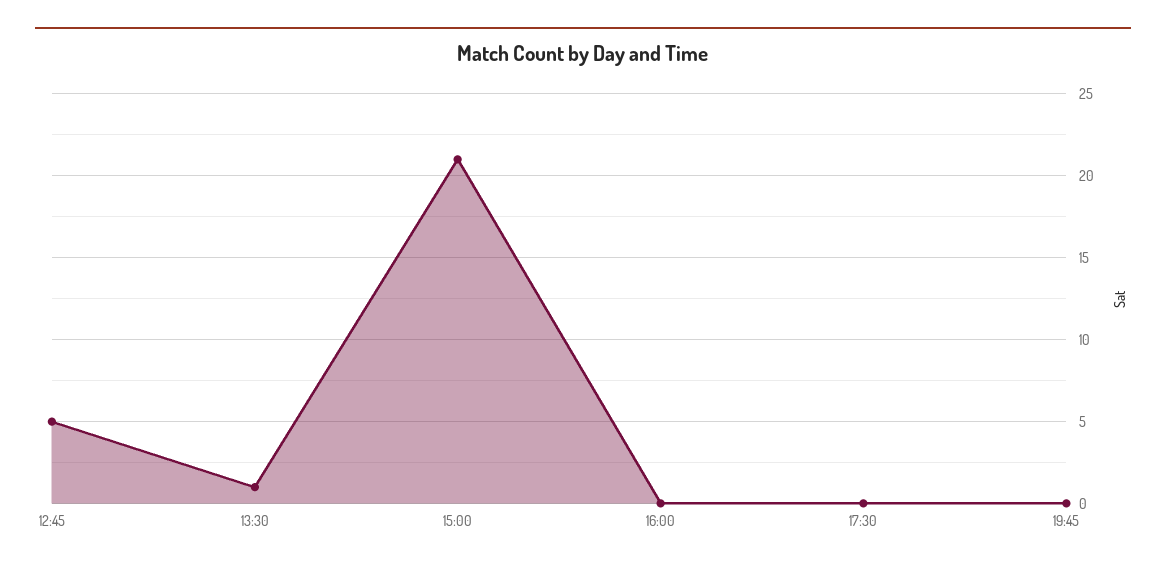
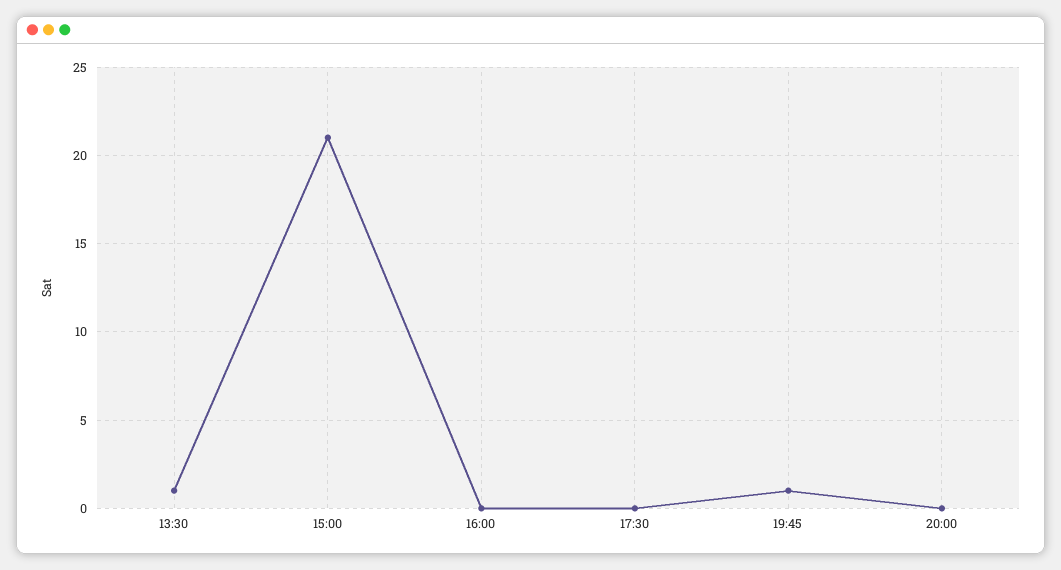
12:45: 5 -> none
19:45: 0 -> 1
20:00: none -> 0

